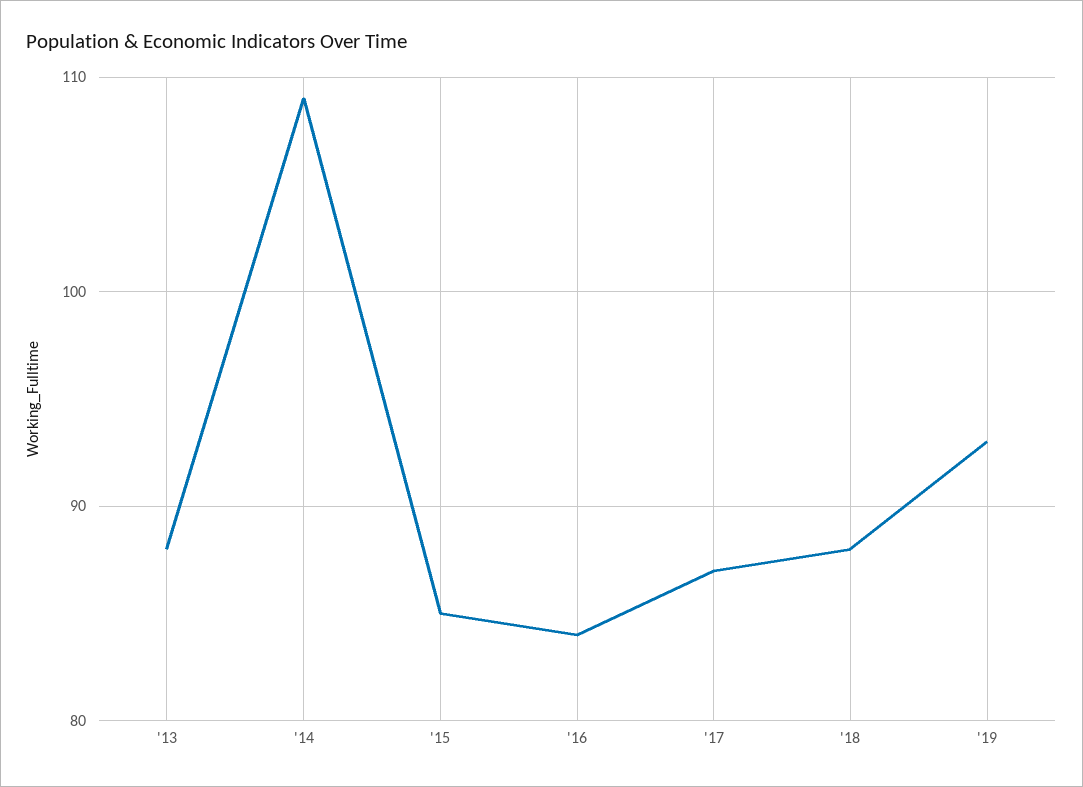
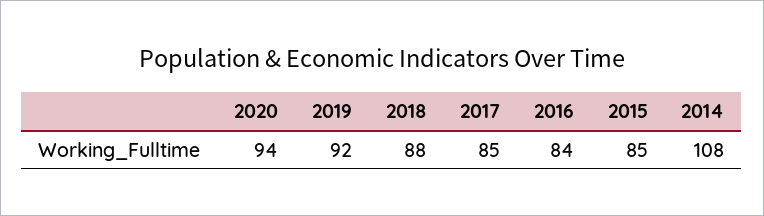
'13: 88 -> none
'14: 109 -> 108
'17: 87 -> 85
'19: 93 -> 92
2020: none -> 94

